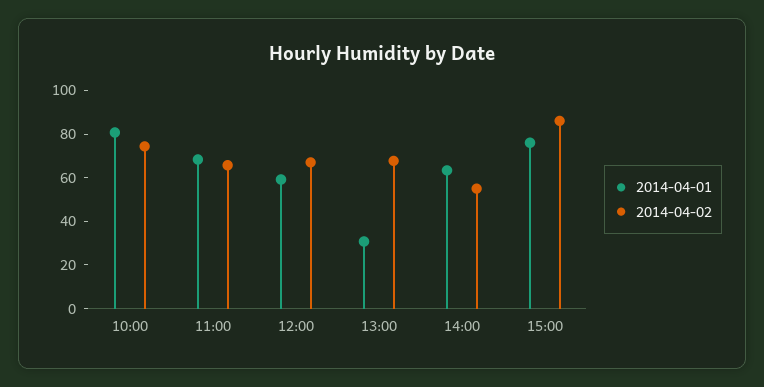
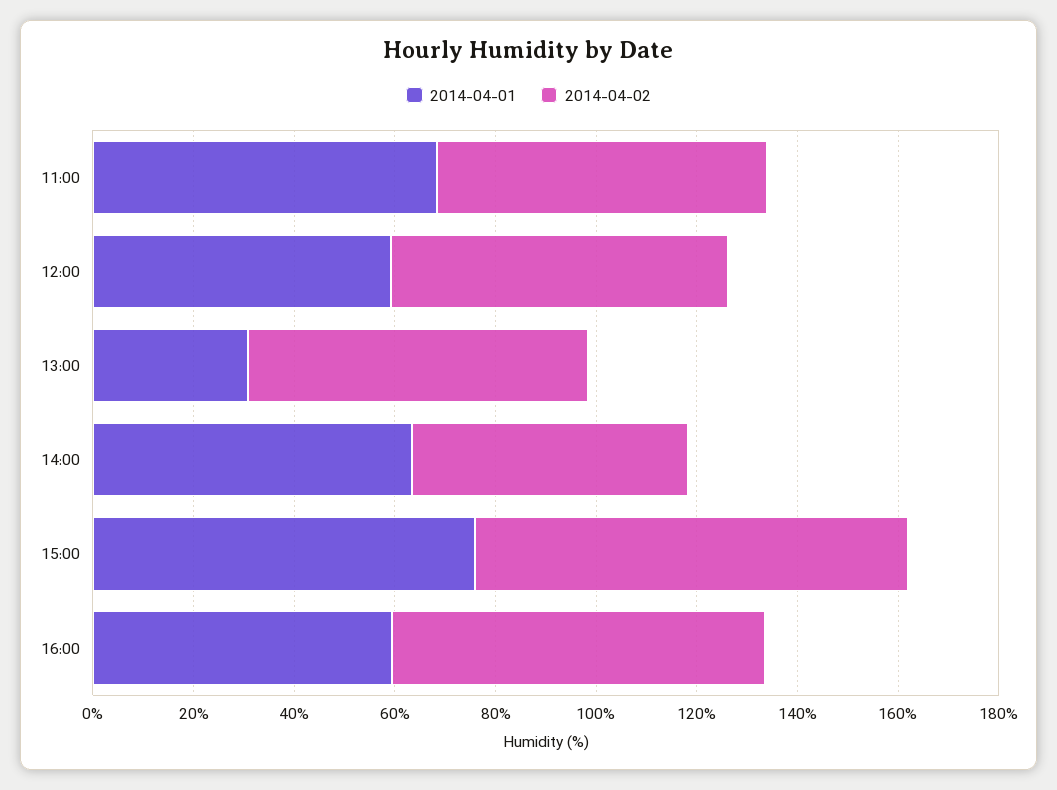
2014-04-01, 10:00: 80 -> none
2014-04-02, 10:00: 75 -> none
2014-04-01, 16:00: none -> 60
2014-04-02, 16:00: none -> 75

